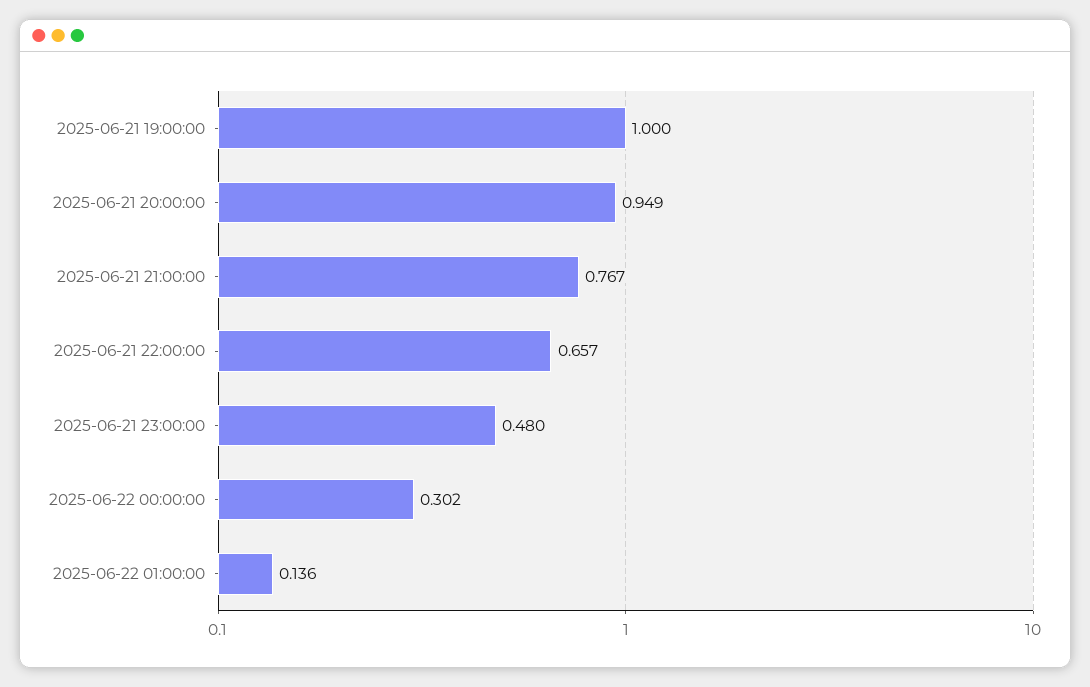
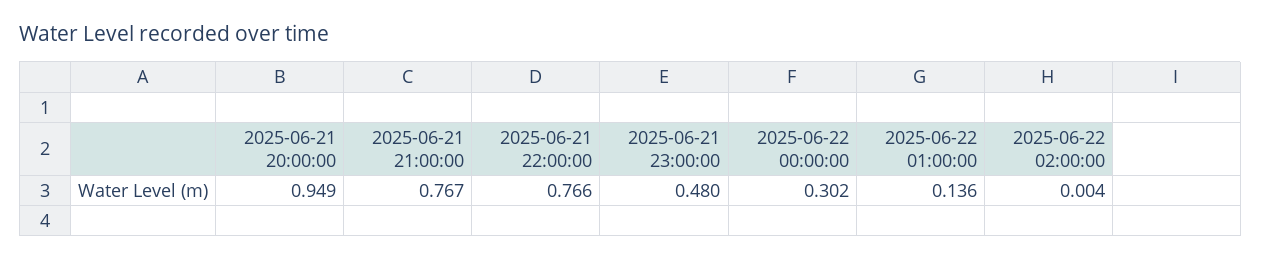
2025-06-21 19:00:00: 1 -> none
2025-06-21 22:00:00: 0.657 -> 0.766
2025-06-22 02:00:00: none -> 0.004

